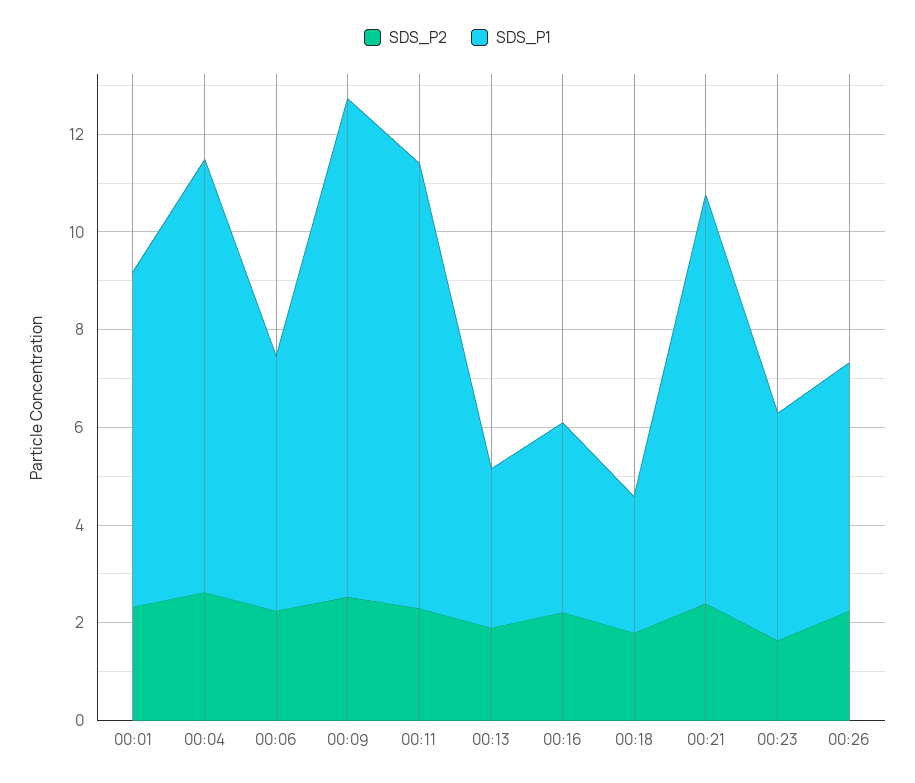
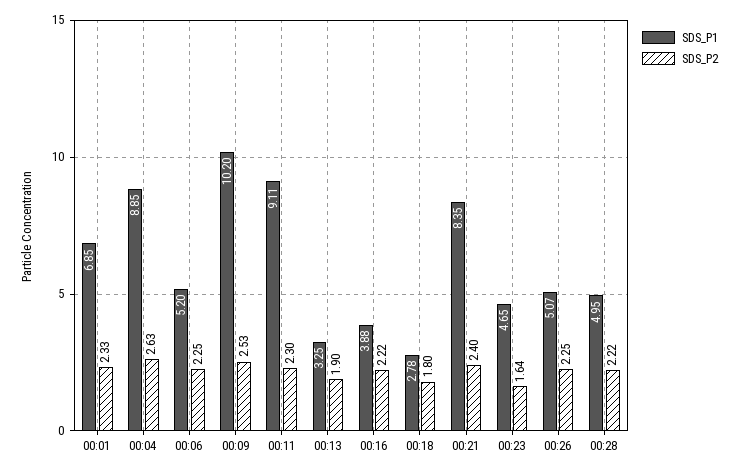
SDS_P1, 00:28: none -> 4.95
SDS_P2, 00:28: none -> 2.22

